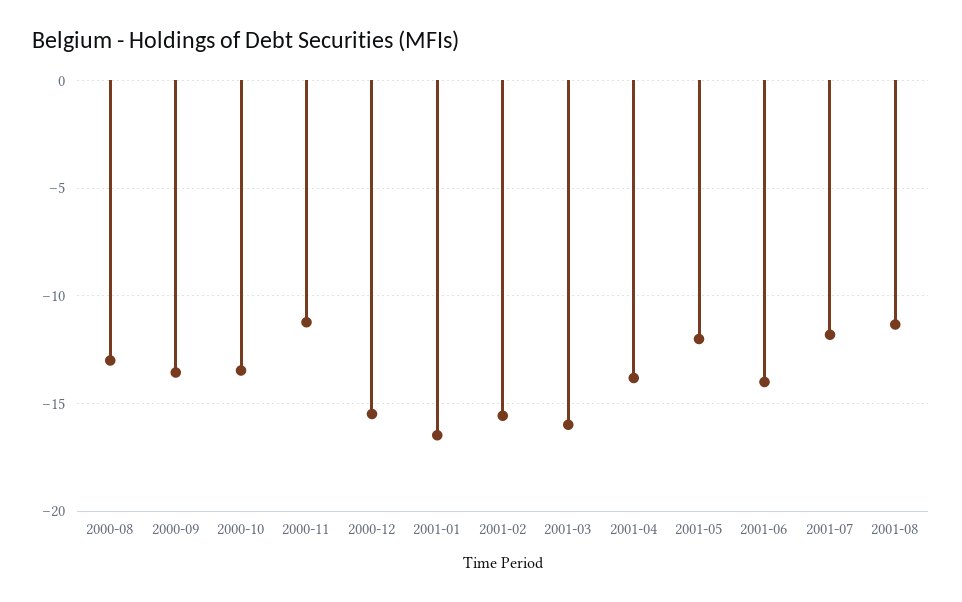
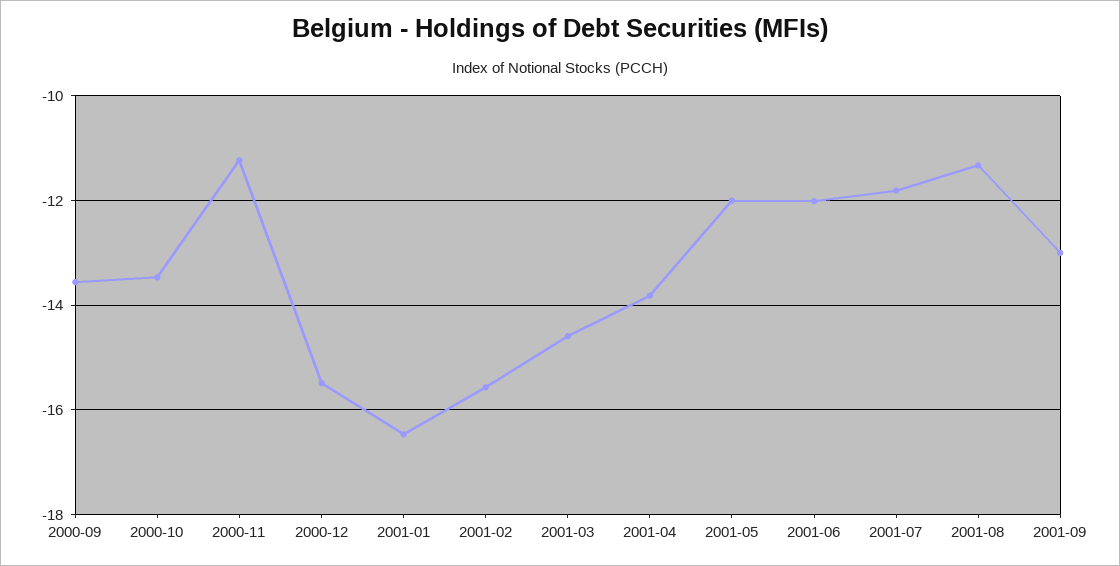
2000-08: -13 -> none
2001-03: -16 -> -14.6
2001-06: -14 -> -12
2001-09: none -> -13

